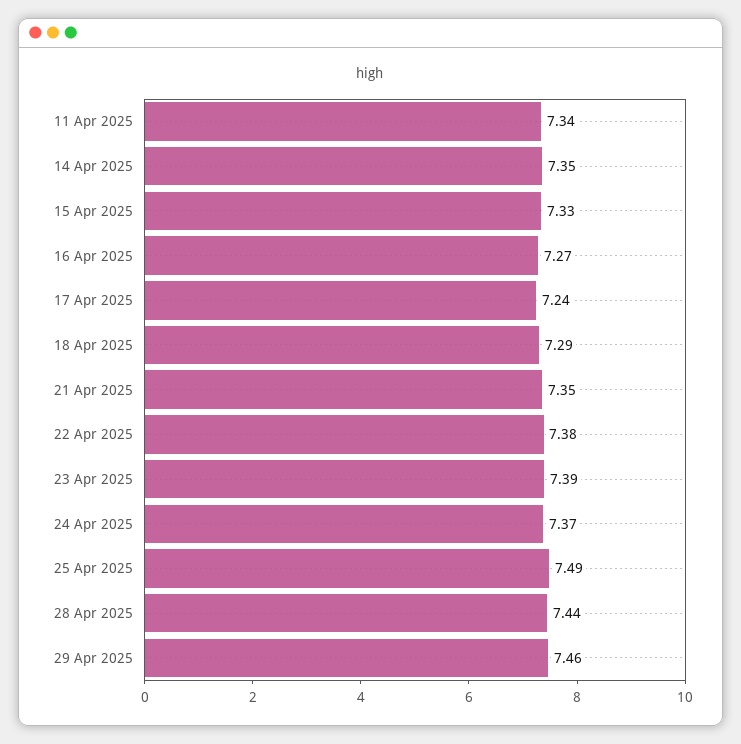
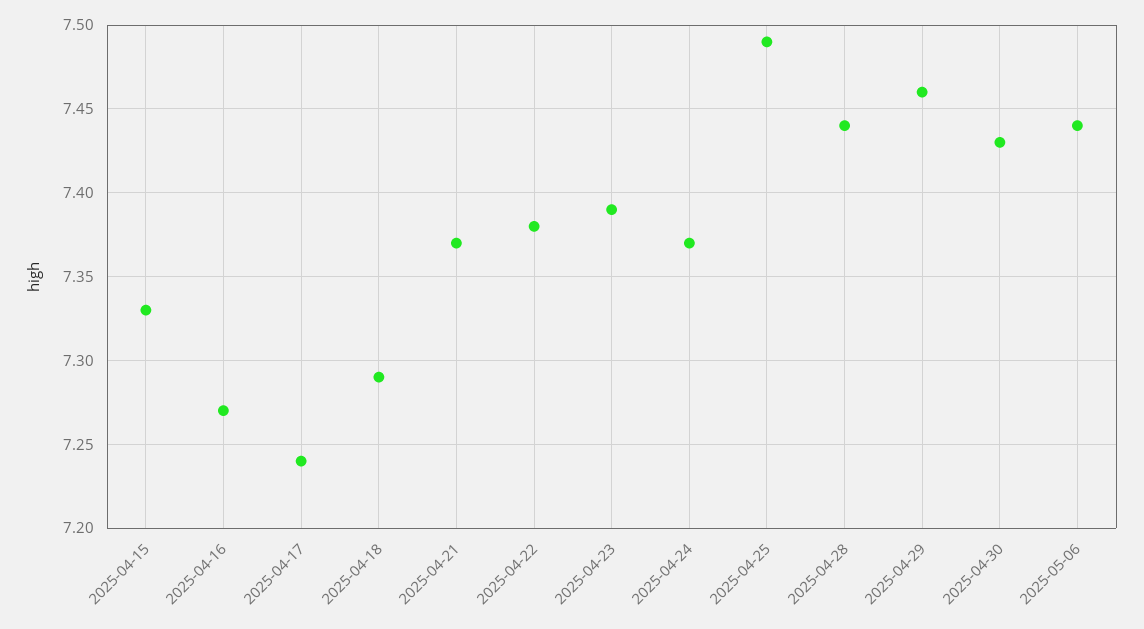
11 Apr 2025: 7.34 -> none
14 Apr 2025: 7.35 -> none
21 Apr 2025: 7.35 -> 7.37
2025-04-30: none -> 7.43
2025-05-06: none -> 7.44

